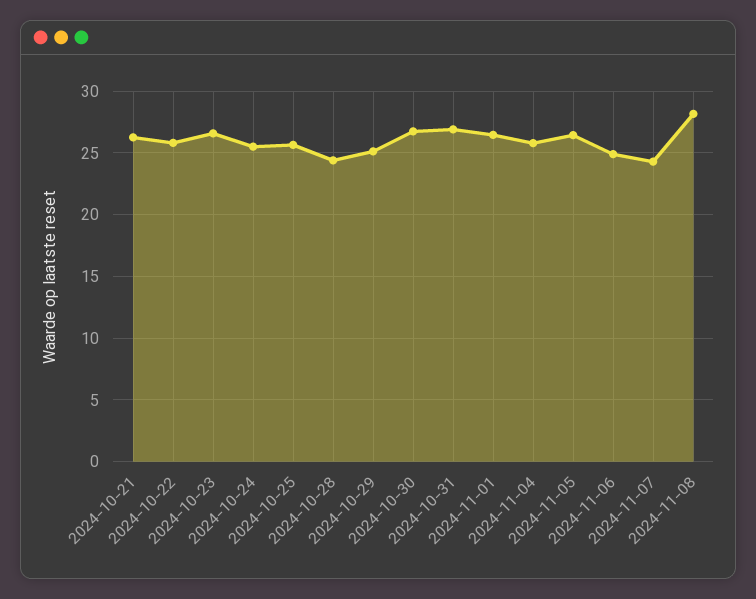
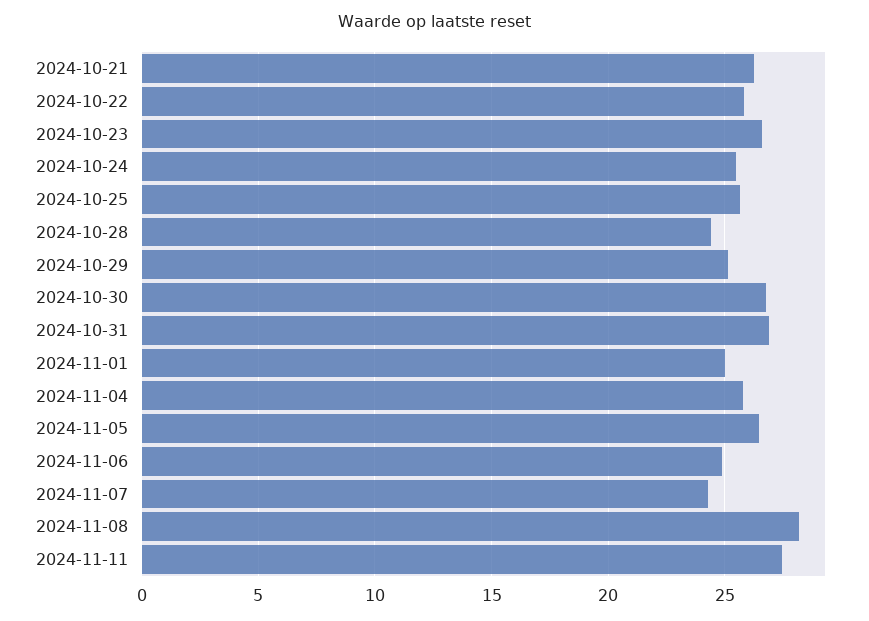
2024-11-01: 26.5 -> 25
2024-11-11: none -> 27.5

